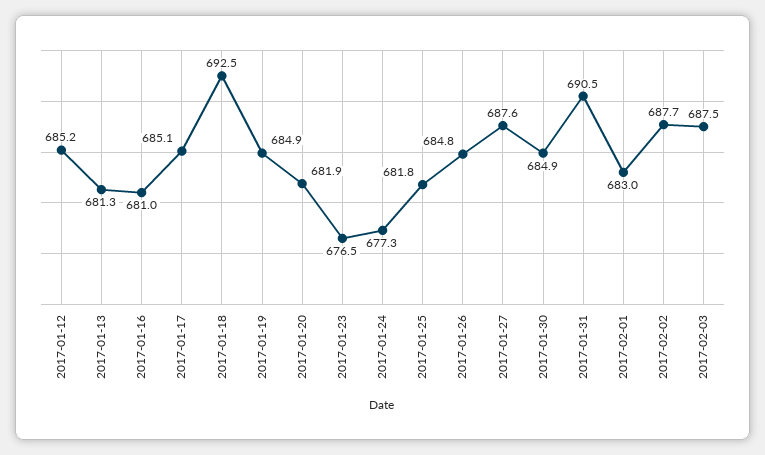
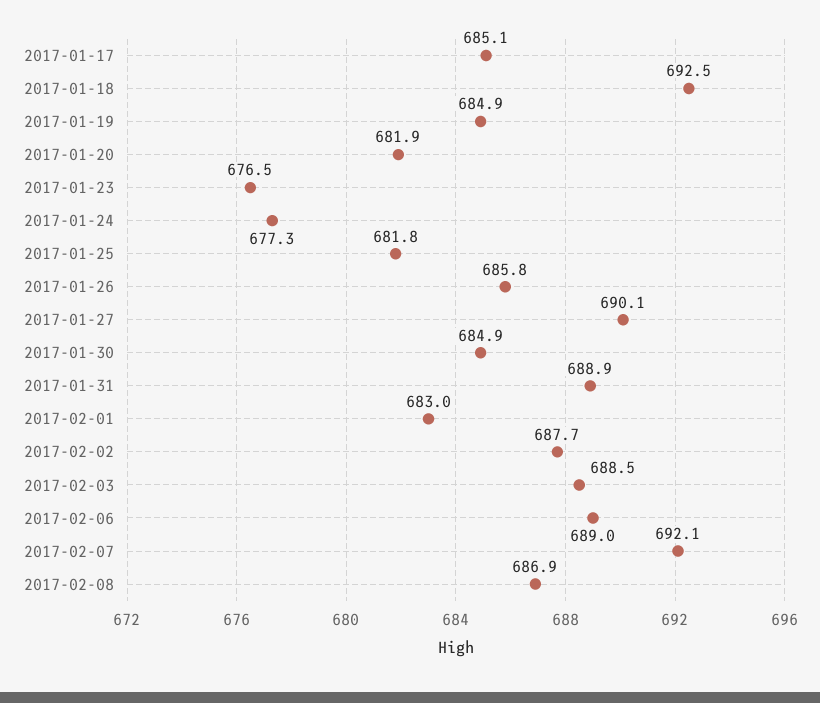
2017-01-12: 685.2 -> none
2017-01-13: 681.3 -> none
2017-01-16: 681 -> none
2017-01-26: 684.8 -> 685.8
2017-01-27: 687.6 -> 690.1
2017-01-31: 690.5 -> 688.9
2017-02-03: 687.5 -> 688.5
2017-02-06: none -> 689
2017-02-07: none -> 692.1
2017-02-08: none -> 686.9

